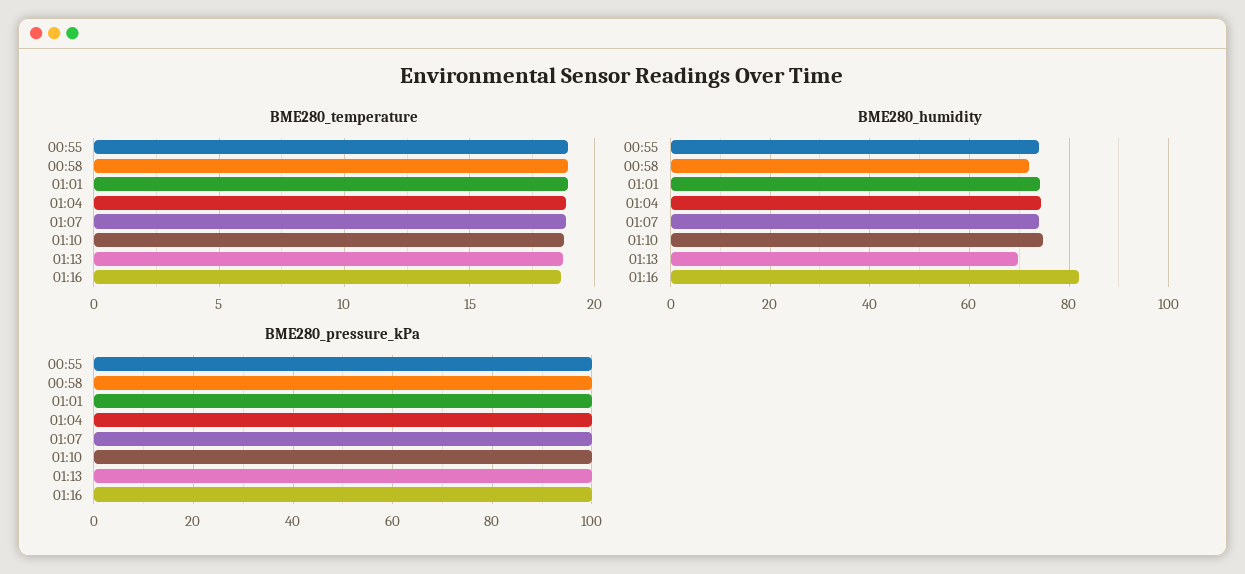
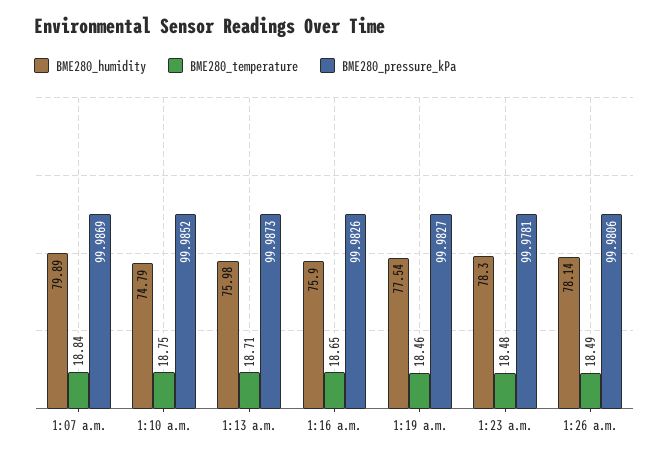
BME280_temperature, 00:55: 19 -> none
BME280_temperature, 00:58: 19 -> none
BME280_temperature, 01:01: 19 -> none
BME280_temperature, 01:04: 19 -> none
BME280_humidity, 00:55: 74 -> none
BME280_humidity, 00:58: 72 -> none
BME280_humidity, 01:01: 74 -> none
BME280_humidity, 01:04: 74 -> none
BME280_humidity, 01:07: 74 -> 79.89
BME280_humidity, 01:13: 70 -> 75.98
BME280_humidity, 01:16: 82 -> 75.9
BME280_pressure_kPa, 00:55: 100 -> none
BME280_pressure_kPa, 00:58: 100 -> none
BME280_pressure_kPa, 01:01: 100 -> none
BME280_pressure_kPa, 01:04: 100 -> none
BME280_humidity, 1:19 a.m.: none -> 77.54
BME280_temperature, 1:19 a.m.: none -> 18.46
BME280_pressure_kPa, 1:19 a.m.: none -> 99.9827
BME280_humidity, 1:23 a.m.: none -> 78.3
BME280_temperature, 1:23 a.m.: none -> 18.48
BME280_pressure_kPa, 1:23 a.m.: none -> 99.9781
BME280_humidity, 1:26 a.m.: none -> 78.14
BME280_temperature, 1:26 a.m.: none -> 18.49
BME280_pressure_kPa, 1:26 a.m.: none -> 99.9806

